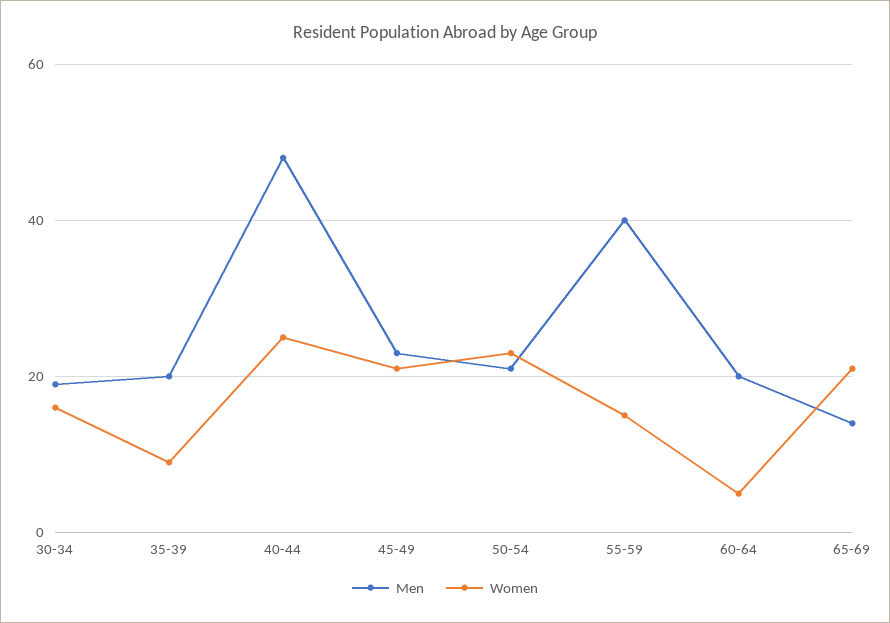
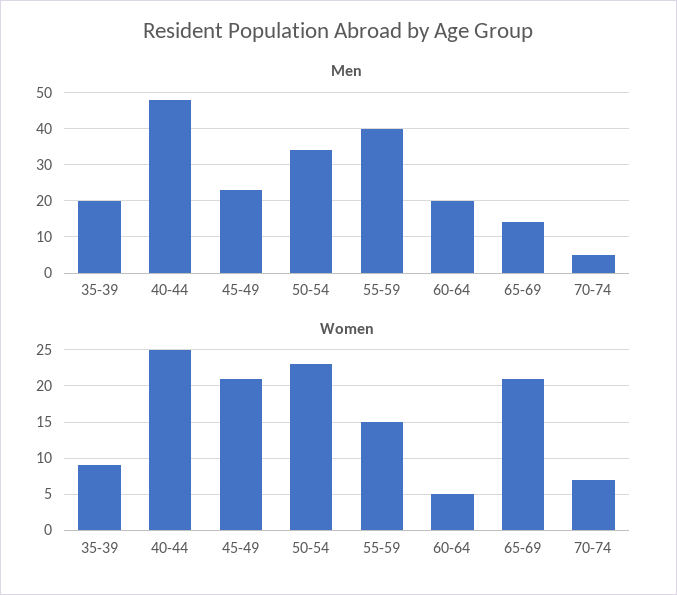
Men, 30-34: 20 -> none
Women, 30-34: 15 -> none
Men, 50-54: 20 -> 35
Men, 70-74: none -> 5
Women, 70-74: none -> 7

